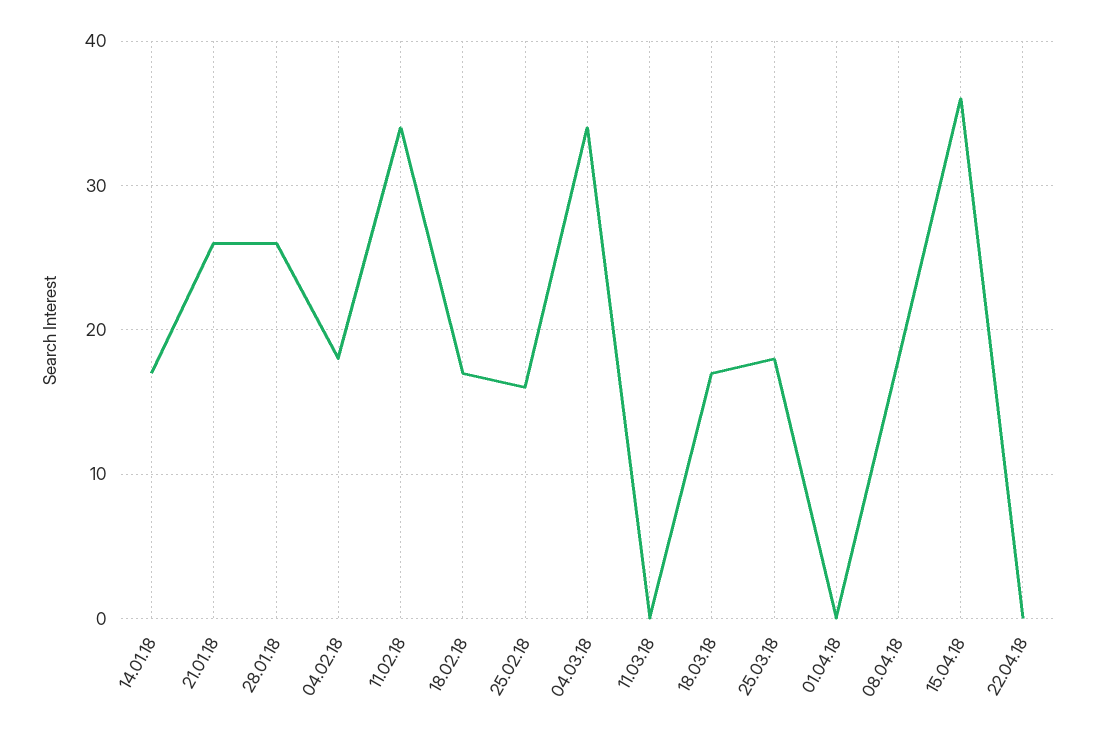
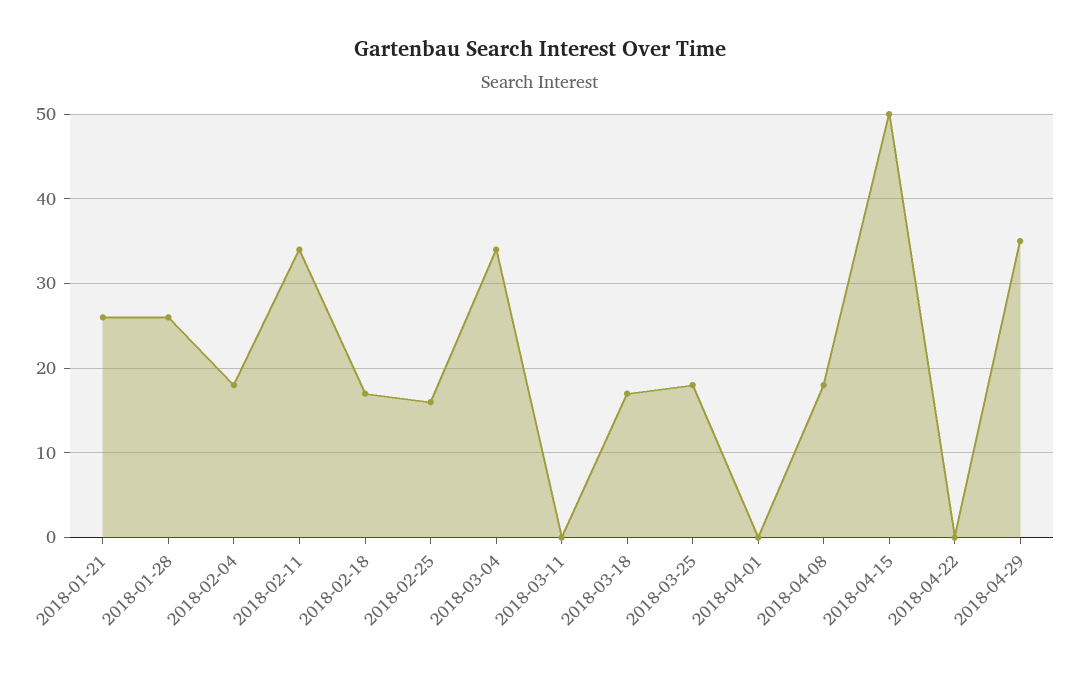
14.01.18: 17 -> none
15.04.18: 36 -> 50
2018-04-29: none -> 35

